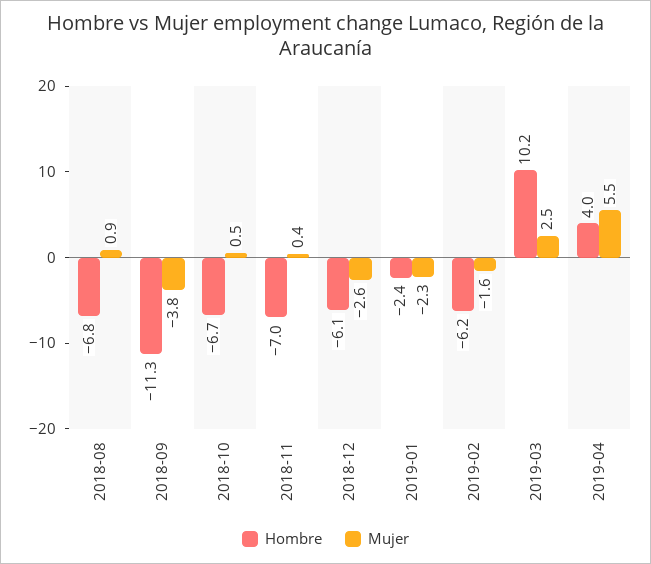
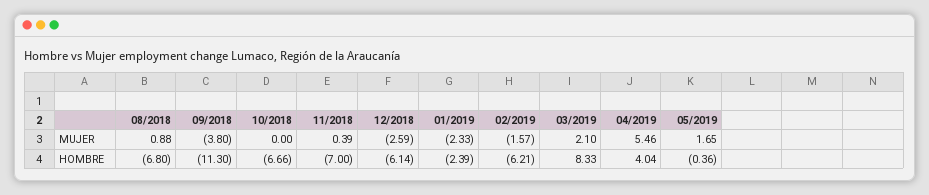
Mujer, 2018-10: 0.5 -> 0
Hombre, 2019-03: 10.2 -> 8.33
Mujer, 2019-03: 2.5 -> 2.1
Mujer, 05/2019: none -> 1.65
Hombre, 05/2019: none -> -0.36

